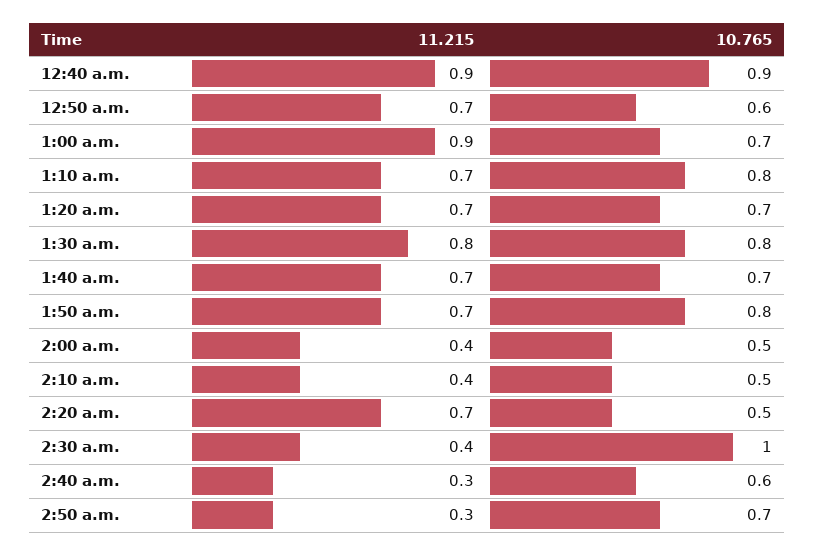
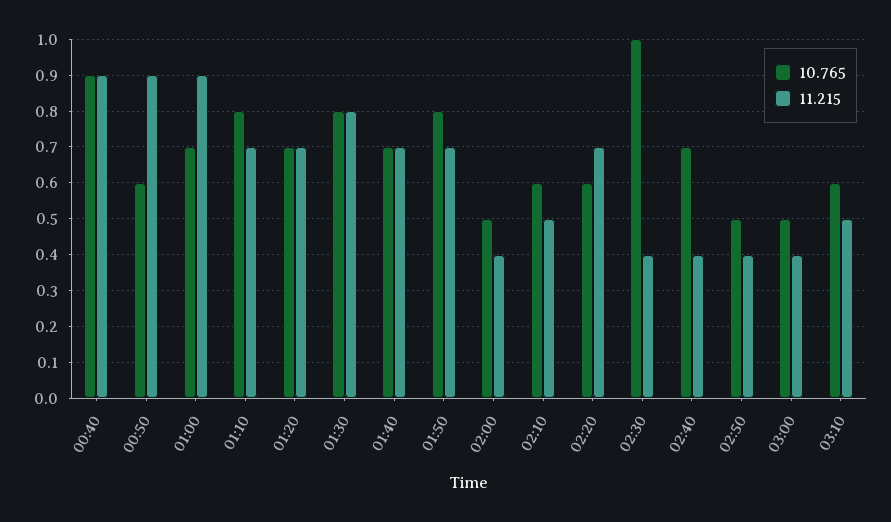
11.215, 12:50 a.m.: 0.7 -> 0.9
11.215, 2:10 a.m.: 0.4 -> 0.5
10.765, 2:10 a.m.: 0.5 -> 0.6
10.765, 2:20 a.m.: 0.5 -> 0.6
11.215, 2:40 a.m.: 0.3 -> 0.4
10.765, 2:40 a.m.: 0.6 -> 0.7
11.215, 2:50 a.m.: 0.3 -> 0.4
10.765, 2:50 a.m.: 0.7 -> 0.5
10.765, 03:00: none -> 0.5
11.215, 03:00: none -> 0.4
10.765, 03:10: none -> 0.6
11.215, 03:10: none -> 0.5

